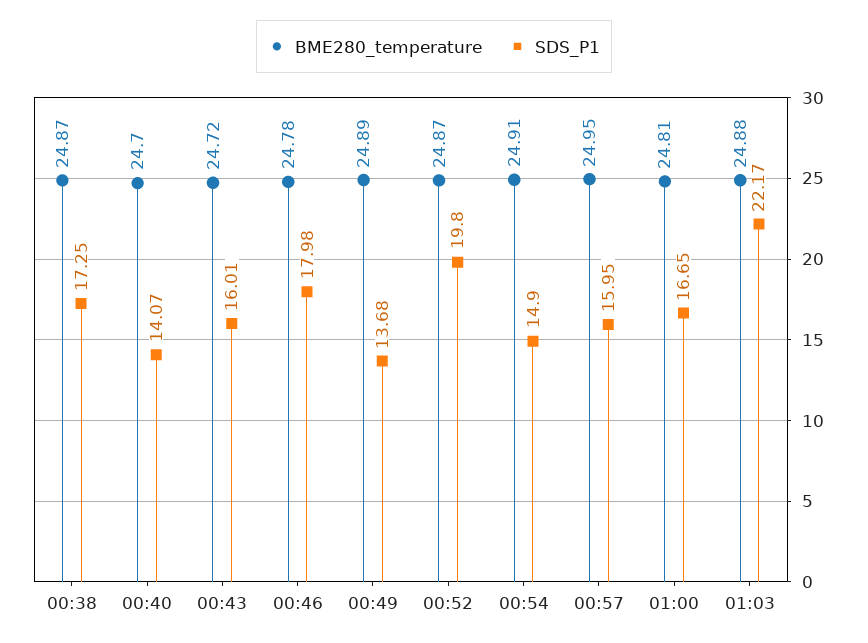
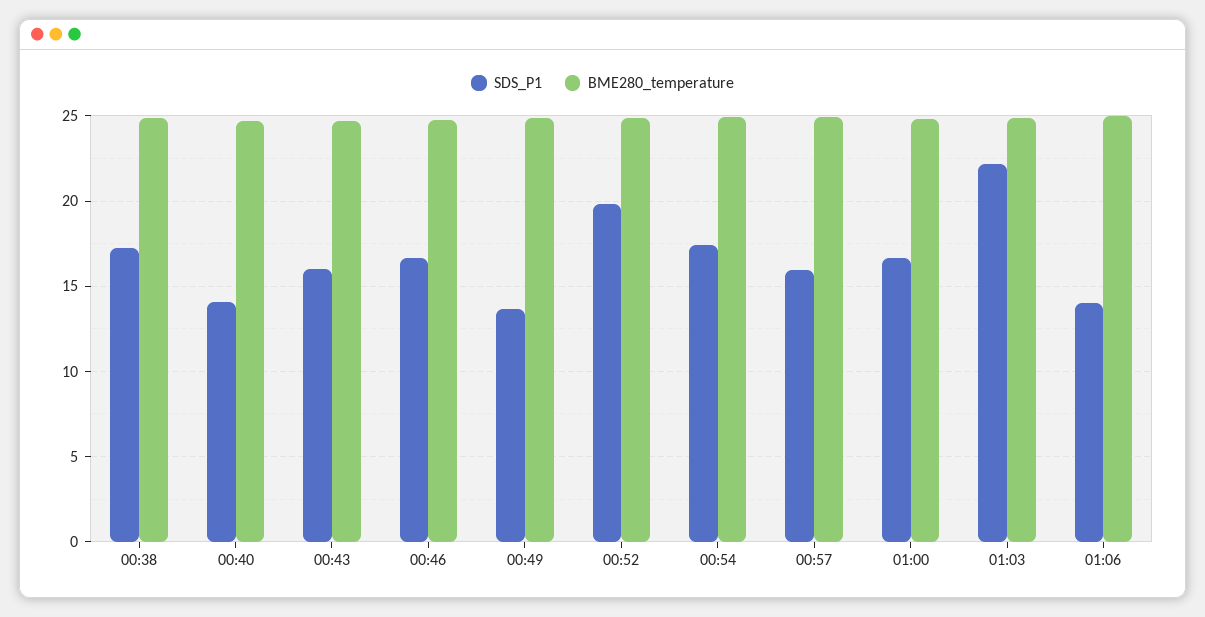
SDS_P1, 00:46: 17.98 -> 16.5
SDS_P1, 00:54: 14.9 -> 17.5
SDS_P1, 01:06: none -> 14
BME280_temperature, 01:06: none -> 25

